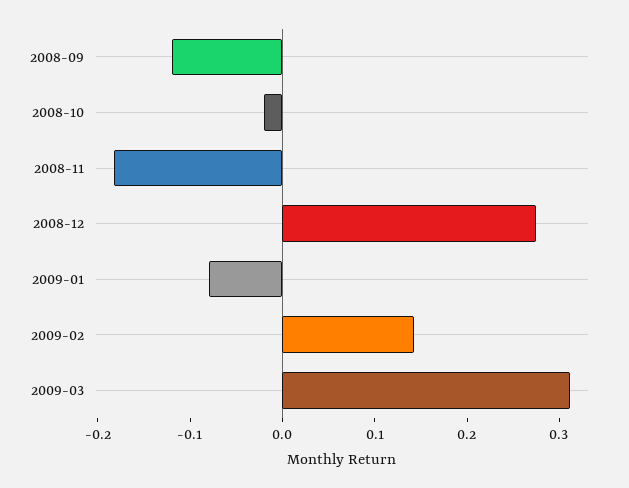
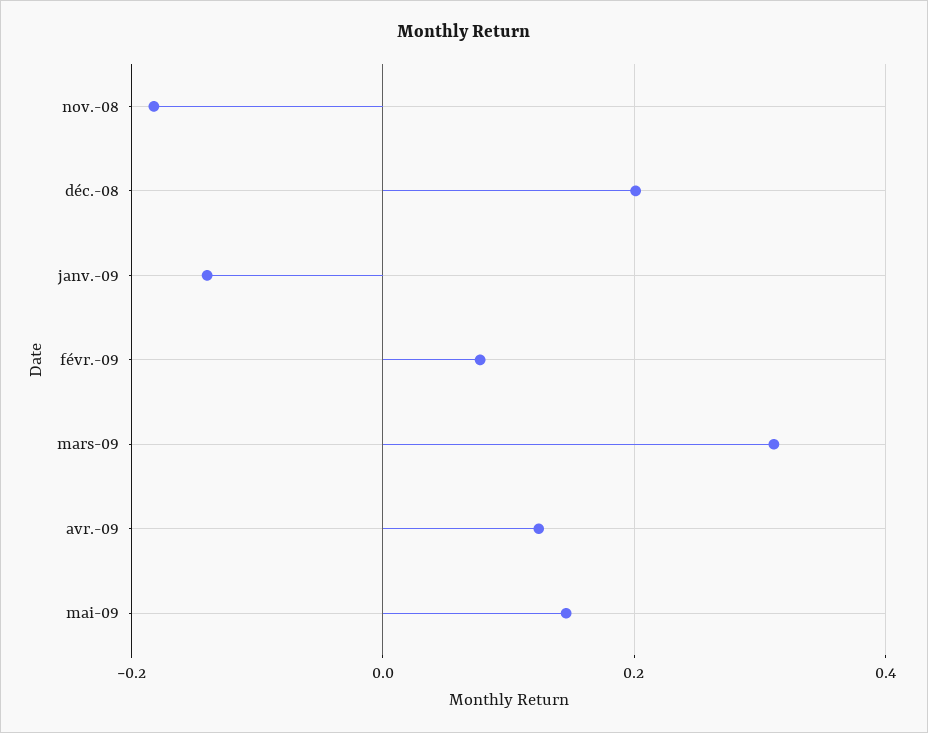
2008-09: -0.12 -> none
2008-10: -0.02 -> none
2008-12: 0.28 -> 0.2
2009-01: -0.08 -> -0.14
2009-02: 0.14 -> 0.08
avr.-09: none -> 0.12
mai-09: none -> 0.14

